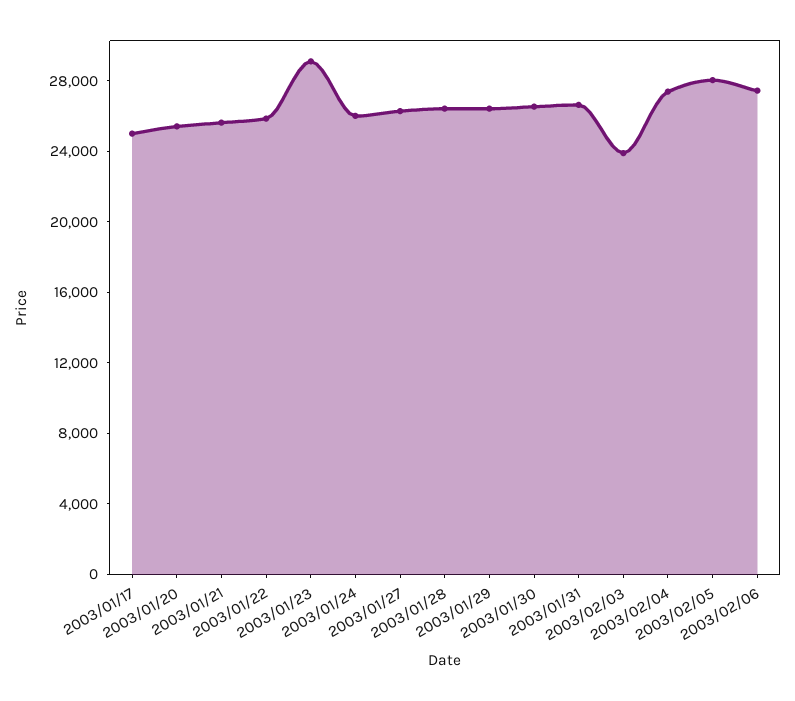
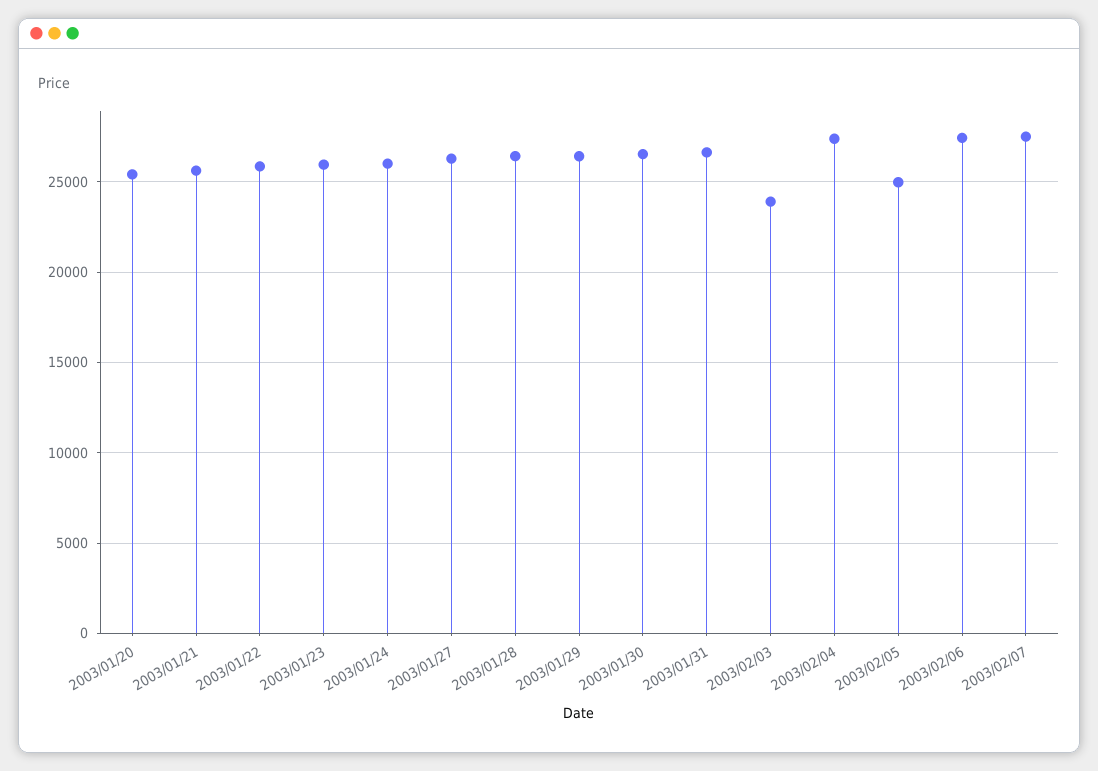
2003/01/17: 25000 -> none
2003/01/23: 29000 -> 26000
2003/02/05: 28000 -> 25000
2003/02/07: none -> 27500

